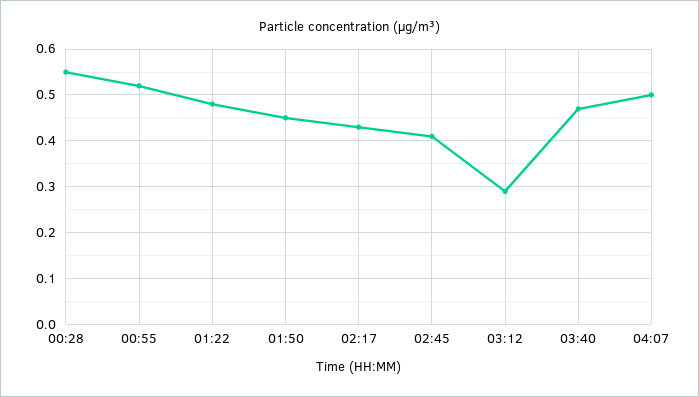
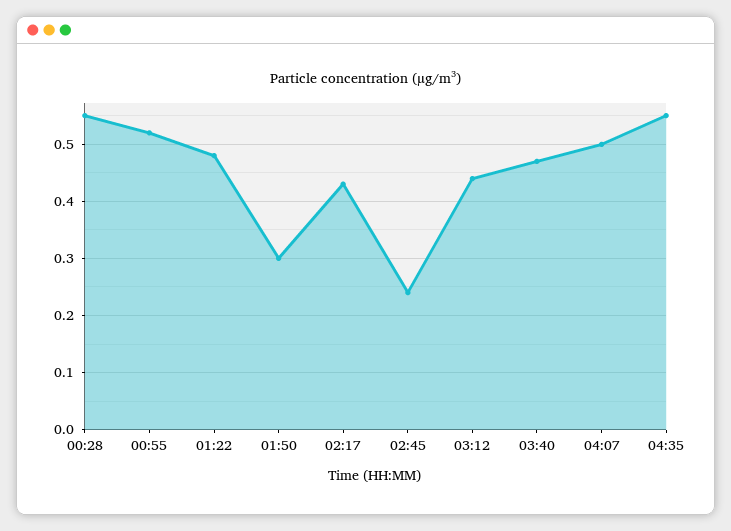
01:50: 0.45 -> 0.3
02:45: 0.4 -> 0.25
03:12: 0.3 -> 0.45
04:35: none -> 0.55

